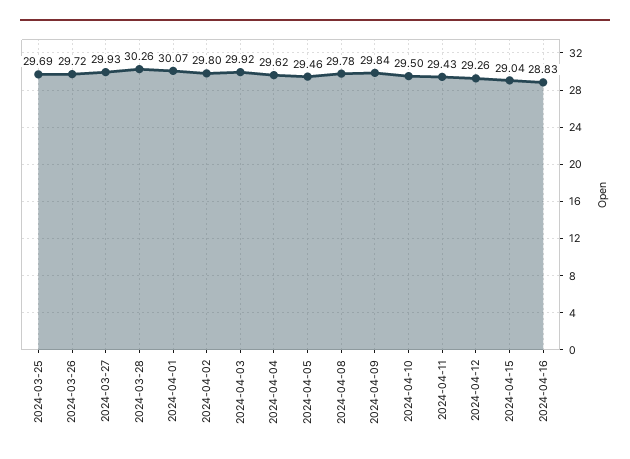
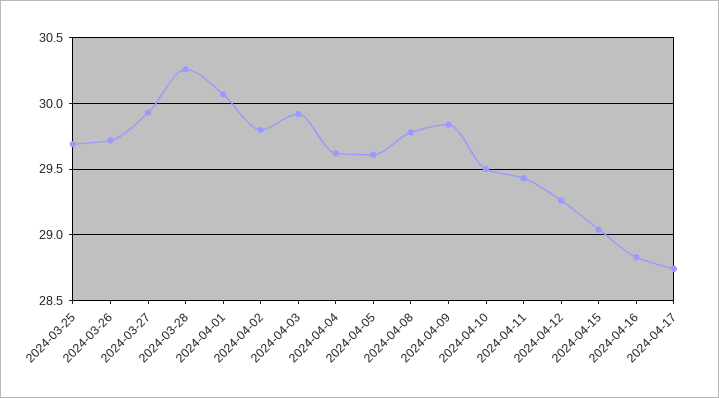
2024-04-05: 29.46 -> 29.6
2024-04-17: none -> 28.75

